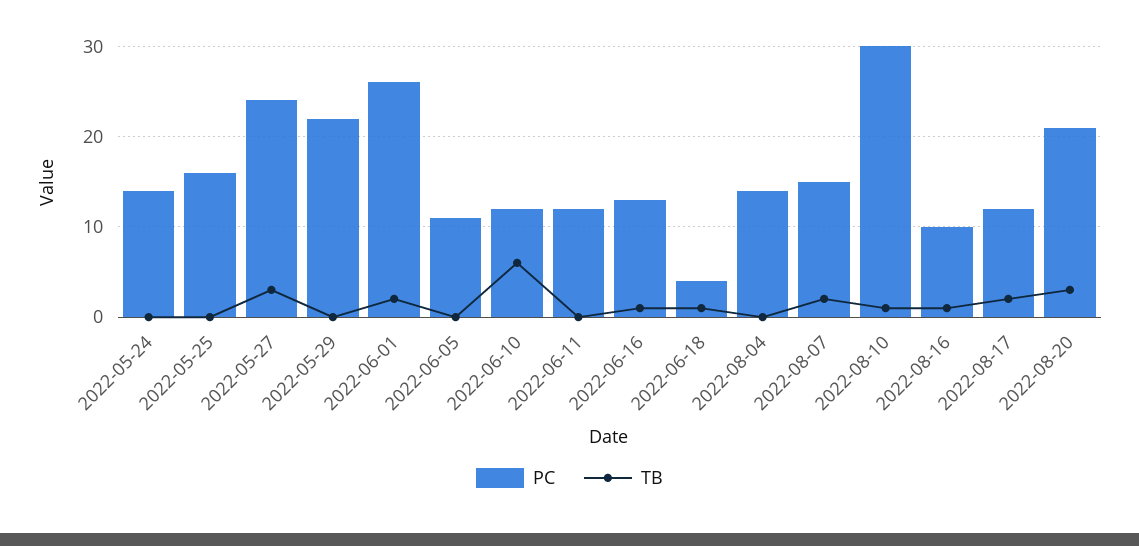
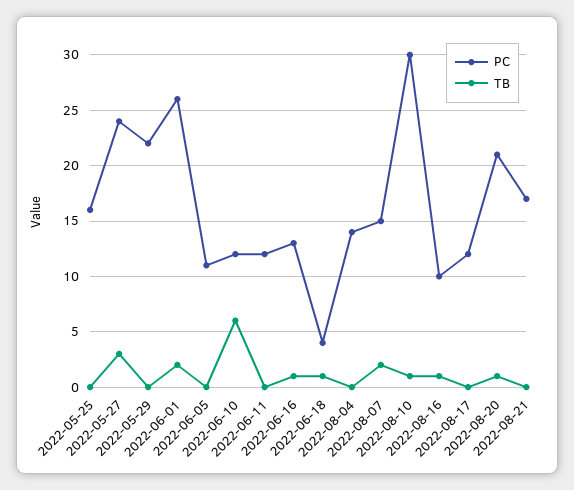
PC, 2022-05-24: 14 -> none
TB, 2022-05-24: 0 -> none
TB, 2022-08-17: 2 -> 0
TB, 2022-08-20: 3 -> 1
PC, 2022-08-21: none -> 17
TB, 2022-08-21: none -> 0

